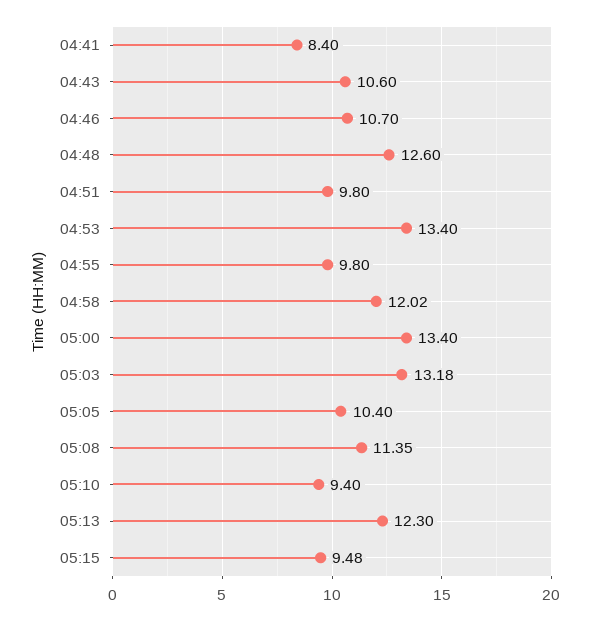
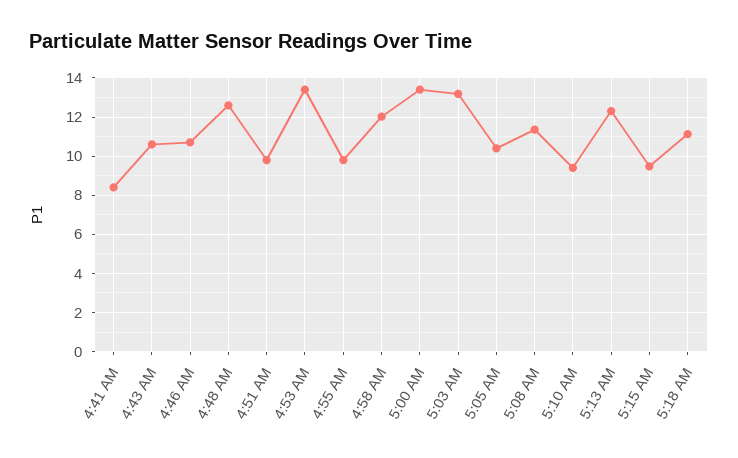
5:18 AM: none -> 11

